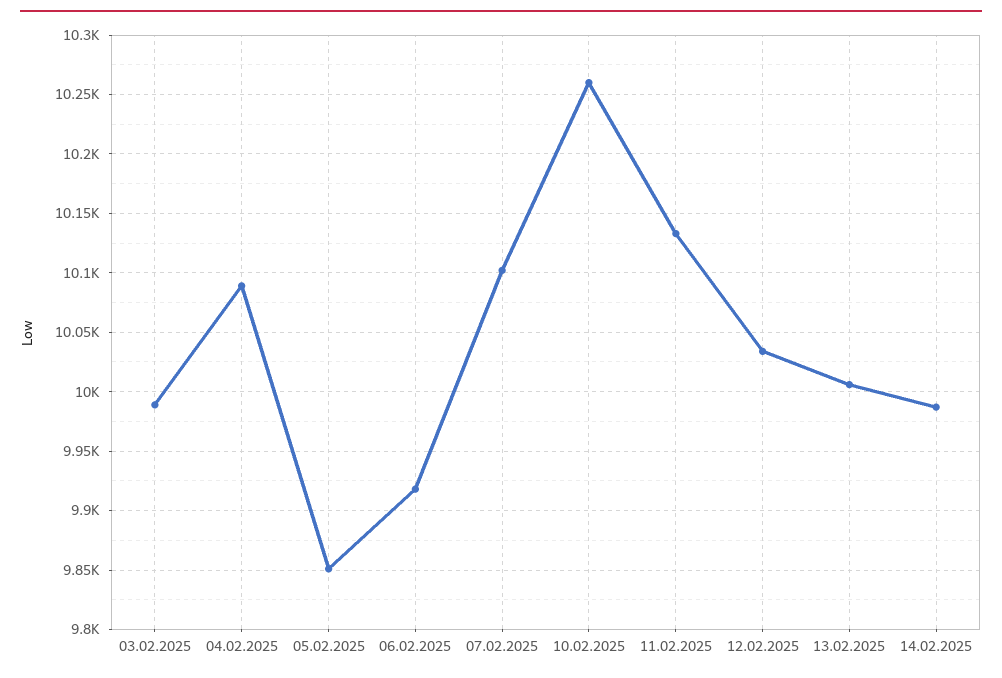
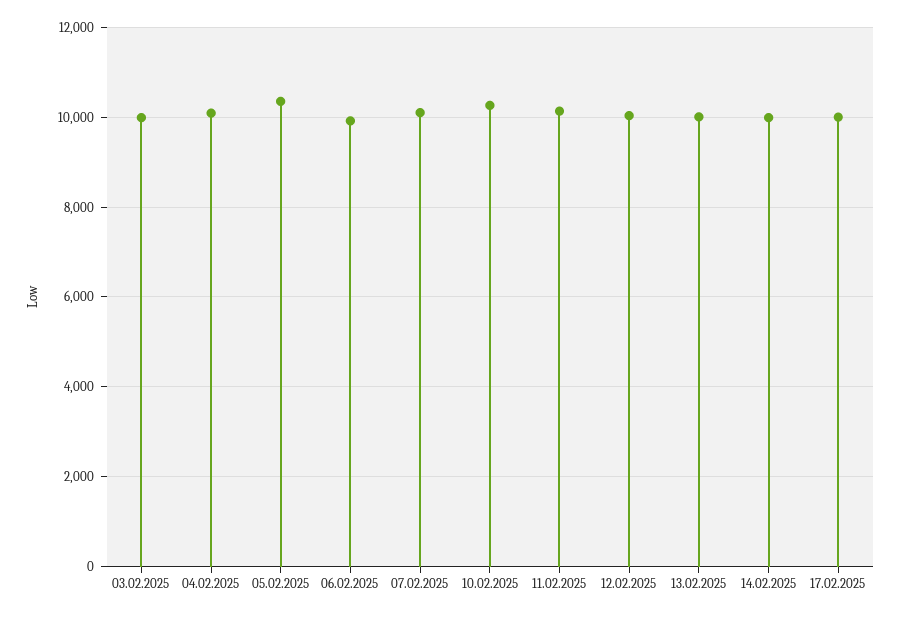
05.02.2025: 9850 -> 10400
17.02.2025: none -> 10000

